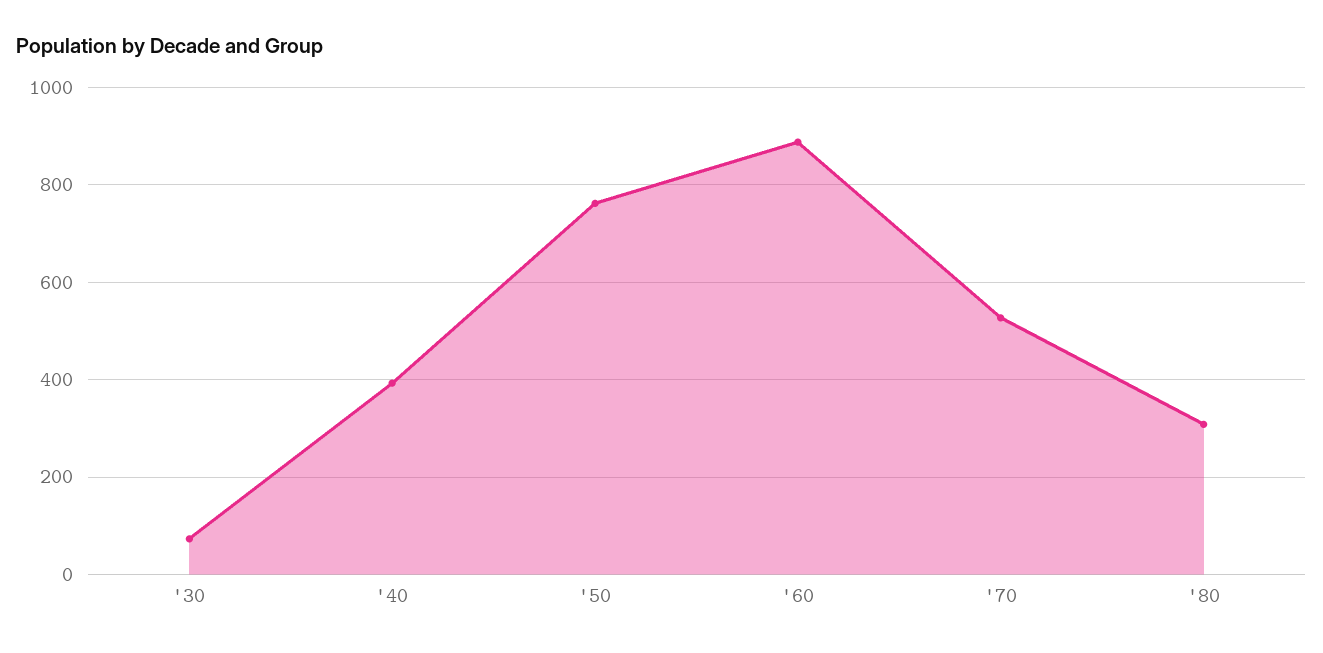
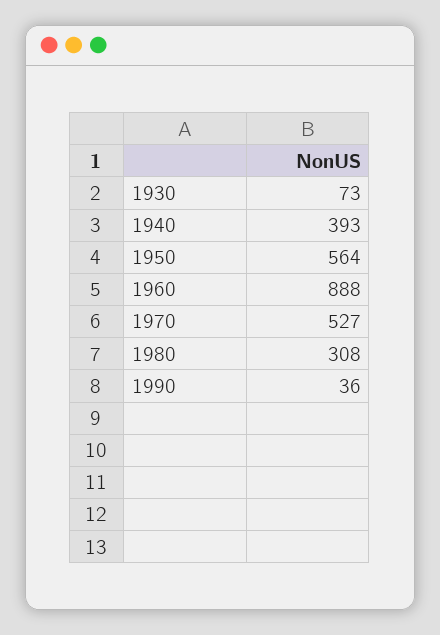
'50: 760 -> 564
1990: none -> 36

